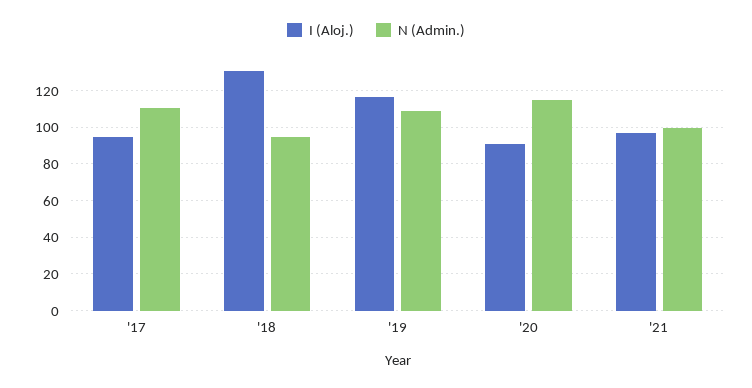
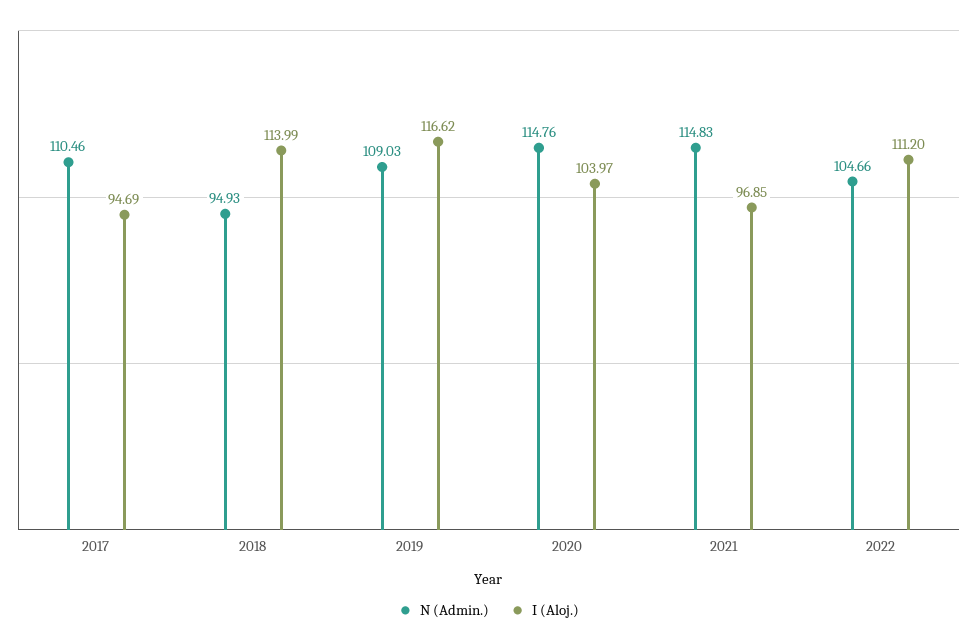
I (Aloj.), '18: 130 -> 113.99
I (Aloj.), '20: 90 -> 103.97
N (Admin.), '21: 100 -> 114.83
N (Admin.), 2022: none -> 104.66
I (Aloj.), 2022: none -> 111.2

